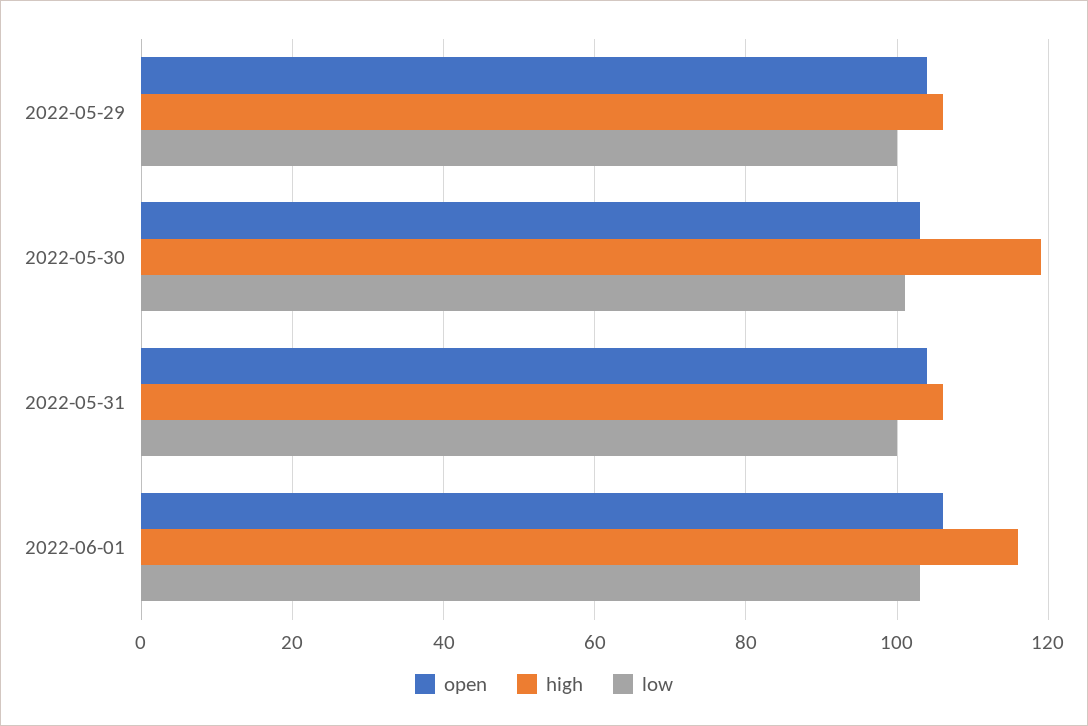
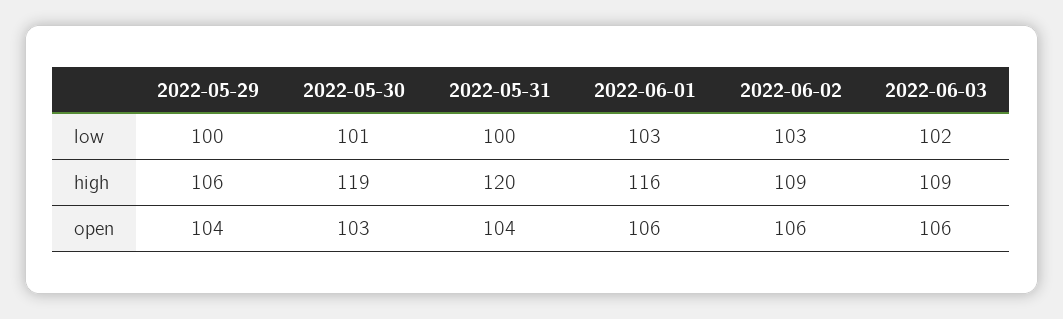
high, 2022-05-31: 105 -> 120
low, 2022-06-02: none -> 103
low, 2022-06-03: none -> 102
high, 2022-06-02: none -> 109
high, 2022-06-03: none -> 109
open, 2022-06-02: none -> 106
open, 2022-06-03: none -> 106

